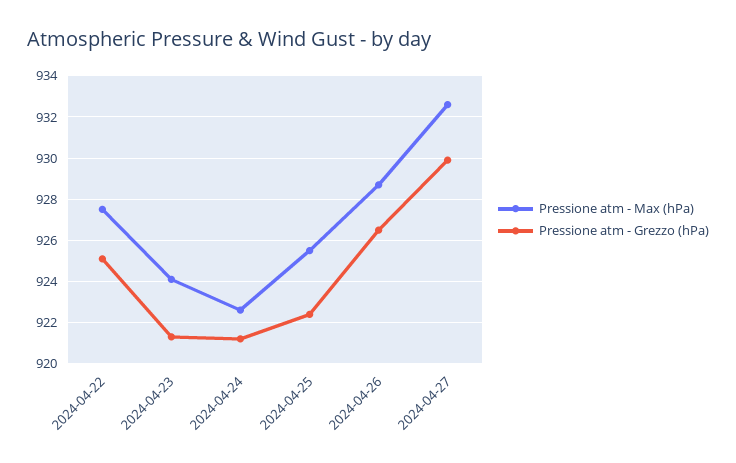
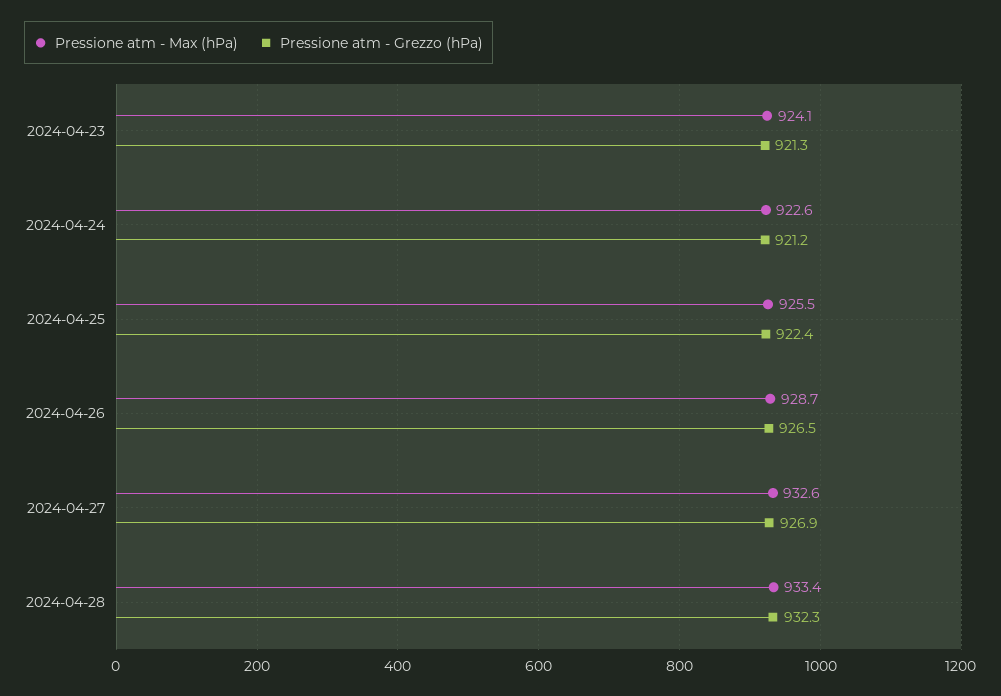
Pressione atm - Max (hPa), 2024-04-22: 927.5 -> none
Pressione atm - Grezzo (hPa), 2024-04-22: 925 -> none
Pressione atm - Grezzo (hPa), 2024-04-27: 930 -> 926.9
Pressione atm - Max (hPa), 2024-04-28: none -> 933.4
Pressione atm - Grezzo (hPa), 2024-04-28: none -> 932.3

